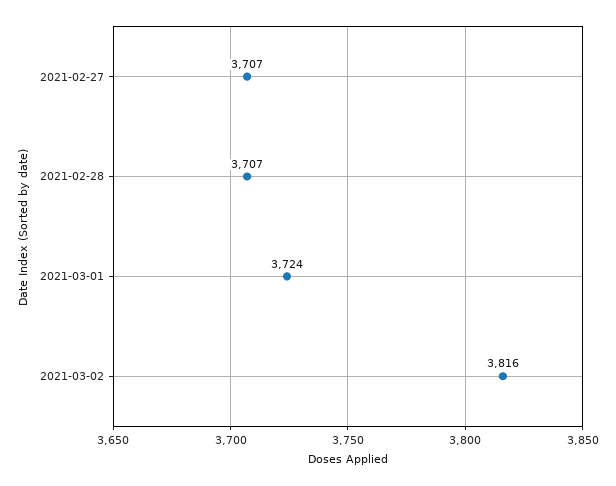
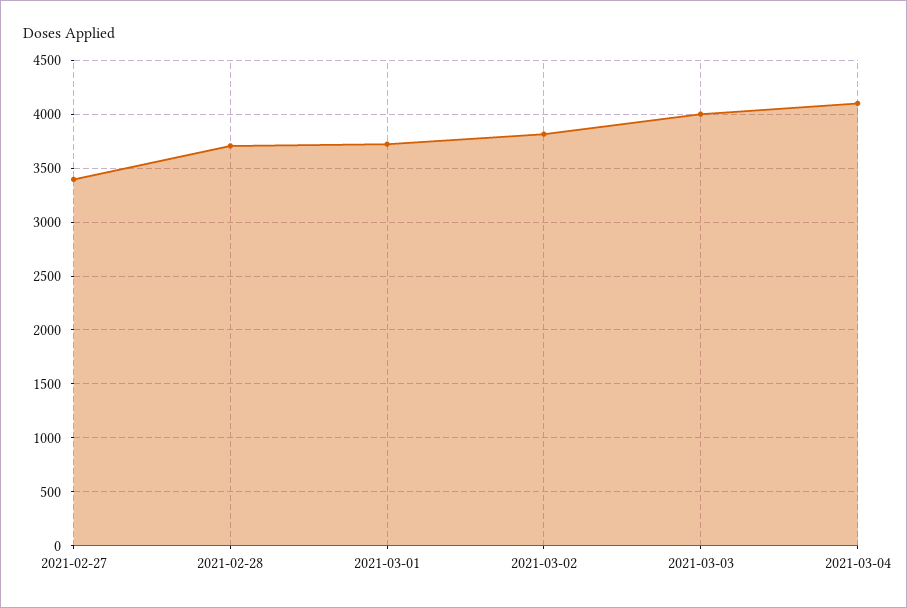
2021-02-27: 3707 -> 3400
2021-03-03: none -> 4000
2021-03-04: none -> 4100

